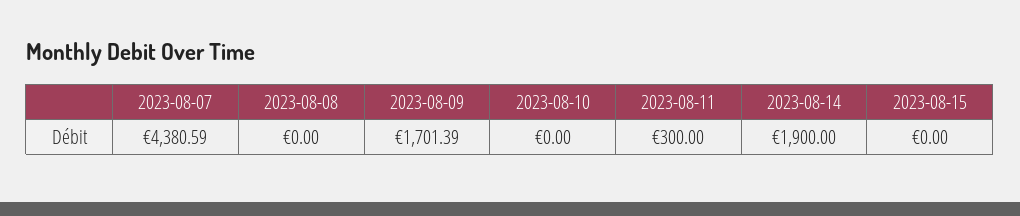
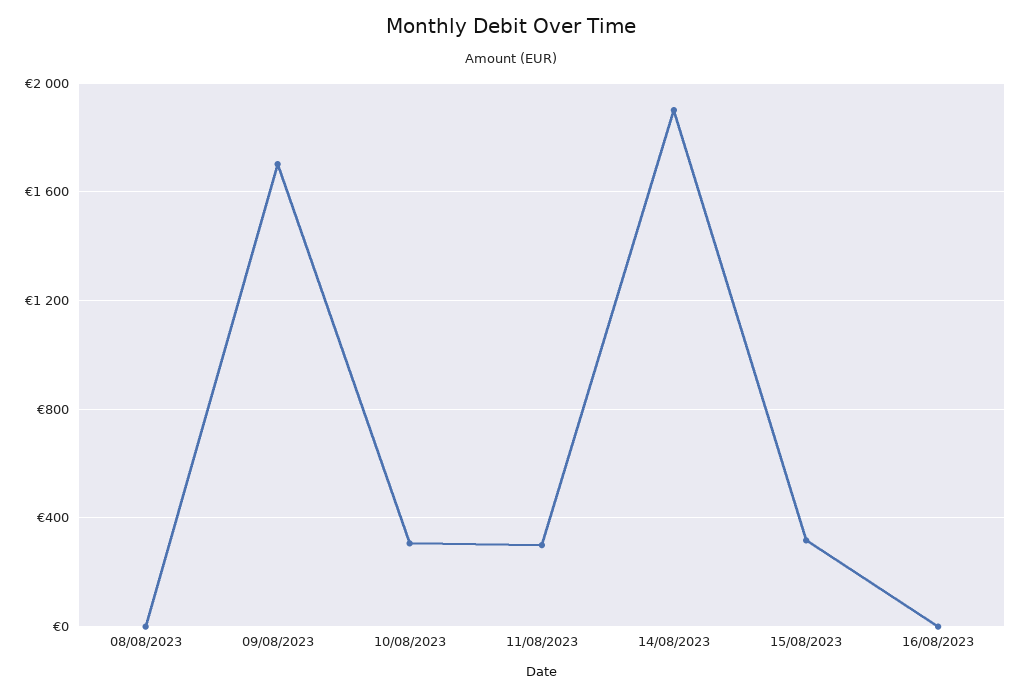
2023-08-07: 4380.59 -> none
2023-08-10: 0 -> 300
2023-08-15: 0 -> 300
16/08/2023: none -> 0

